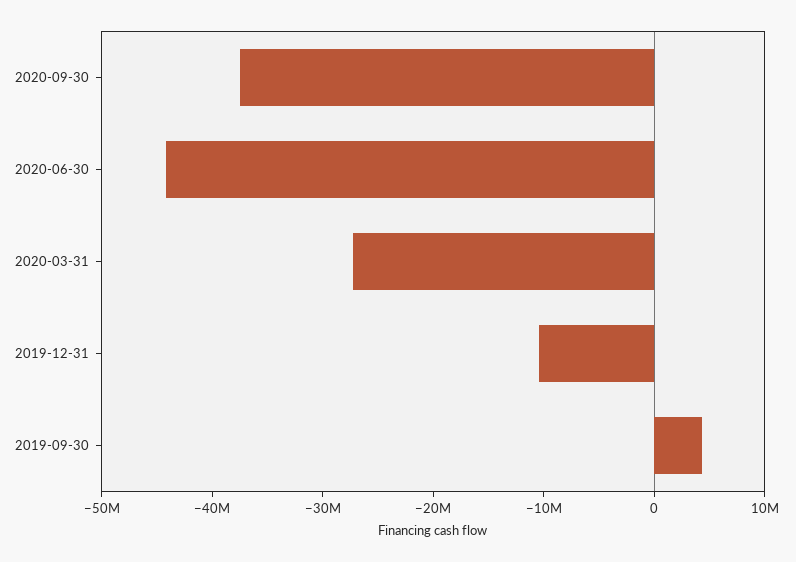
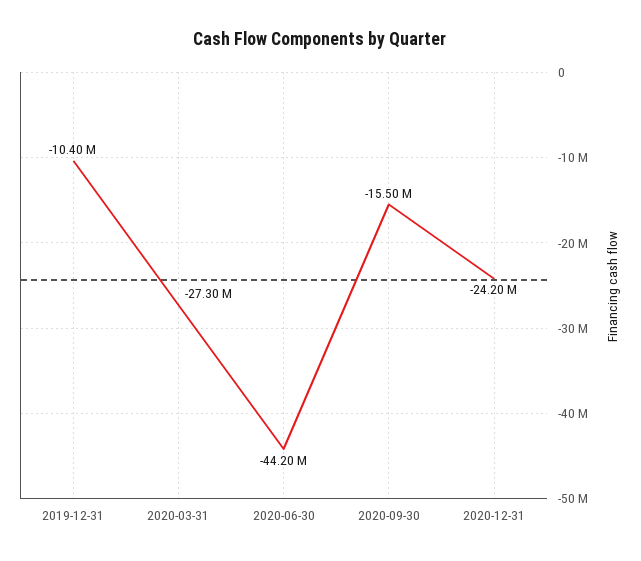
2020-09-30: -38000000 -> -15500000
2019-09-30: 4000000 -> none
2020-12-31: none -> -24200000

